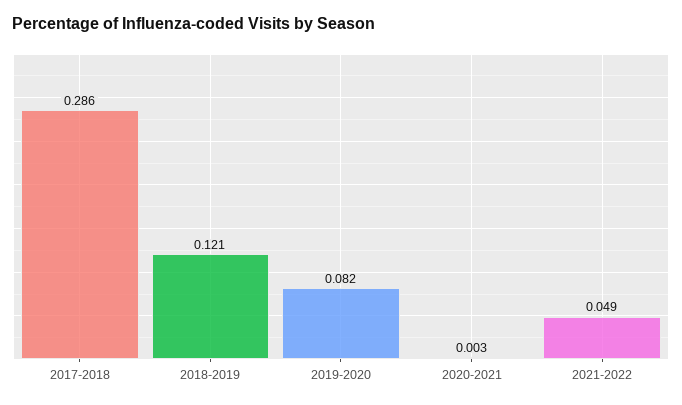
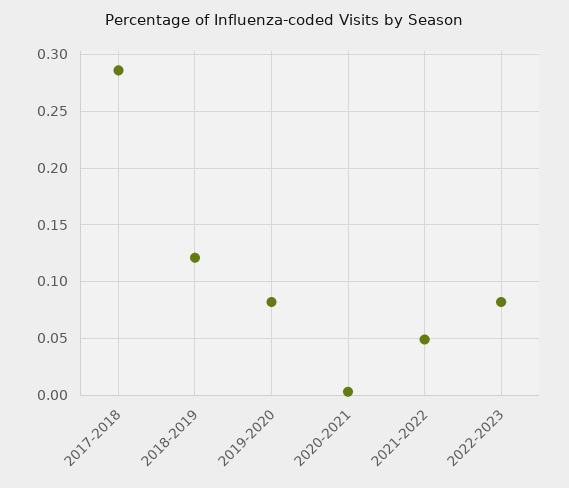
2022-2023: none -> 0.08

